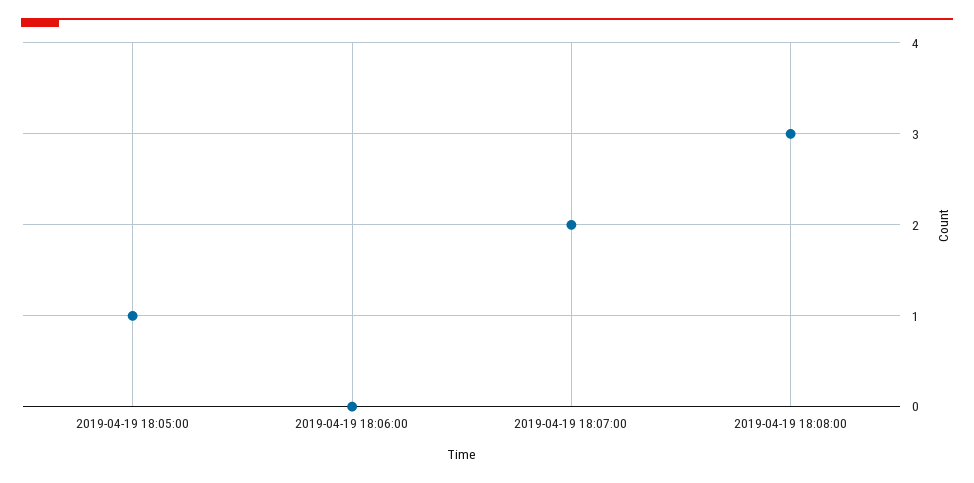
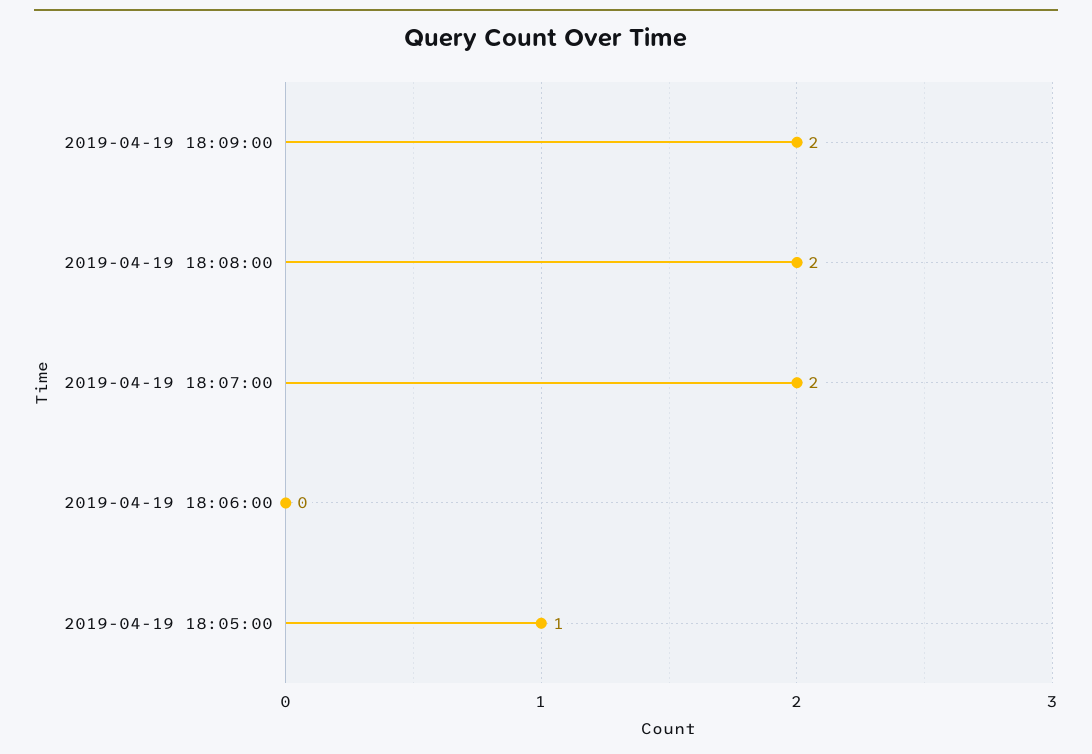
2019-04-19 18:08:00: 3 -> 2
2019-04-19 18:09:00: none -> 2

